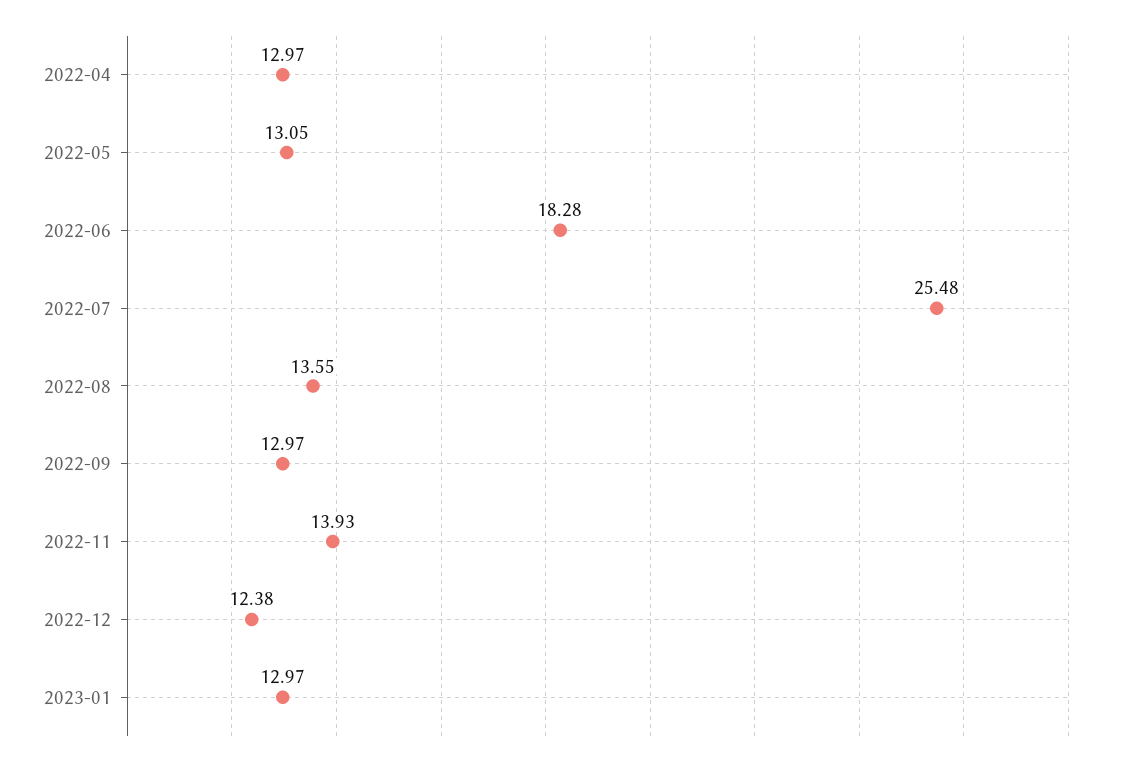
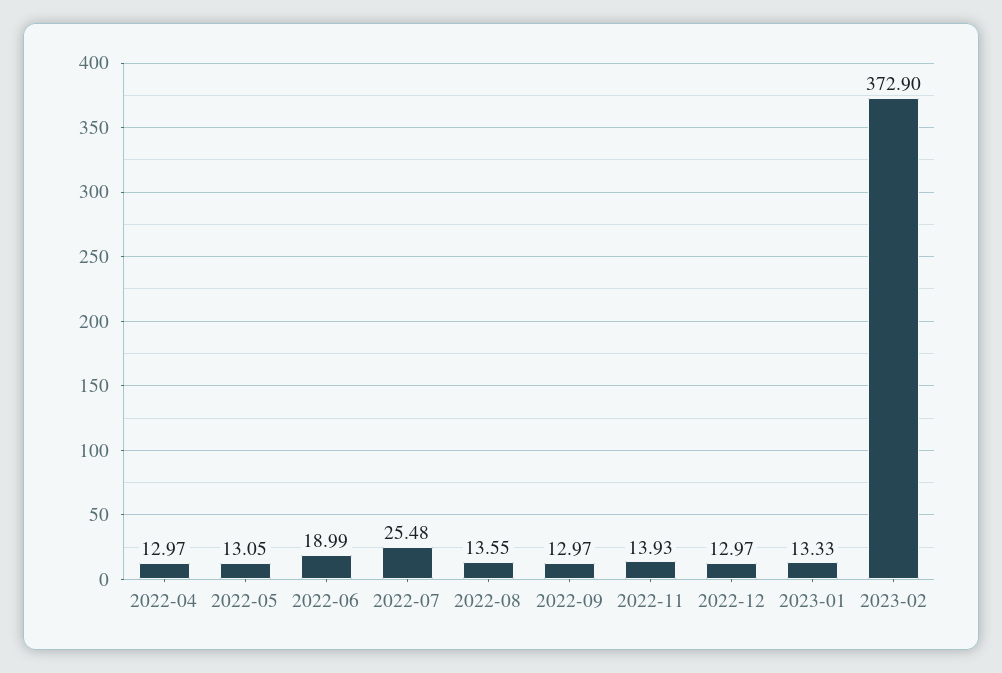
2022-06: 18.28 -> 18.99
2022-12: 12.38 -> 12.97
2023-01: 12.97 -> 13.33
2023-02: none -> 372.9

